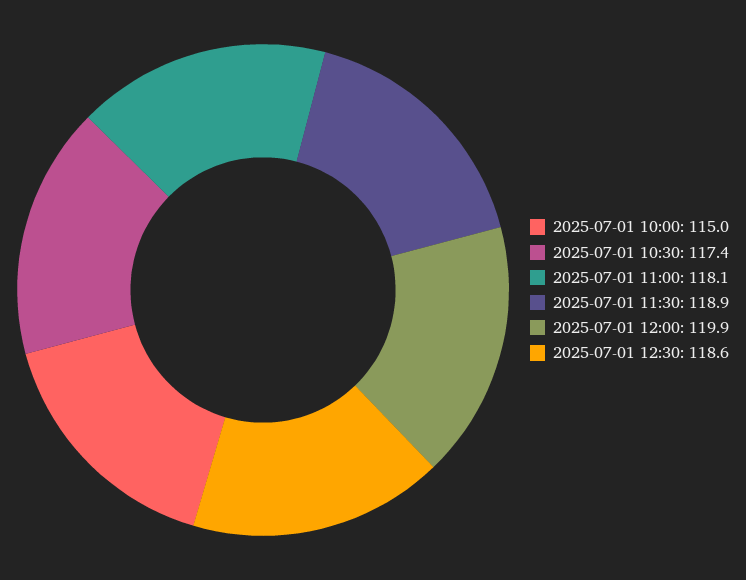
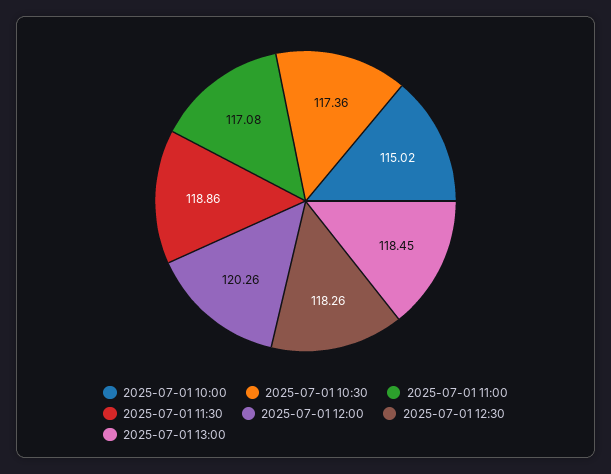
2025-07-01 11:00: 118.1 -> 117.08
2025-07-01 12:00: 119.9 -> 120.26
2025-07-01 12:30: 118.6 -> 118.26
2025-07-01 13:00: none -> 118.45

